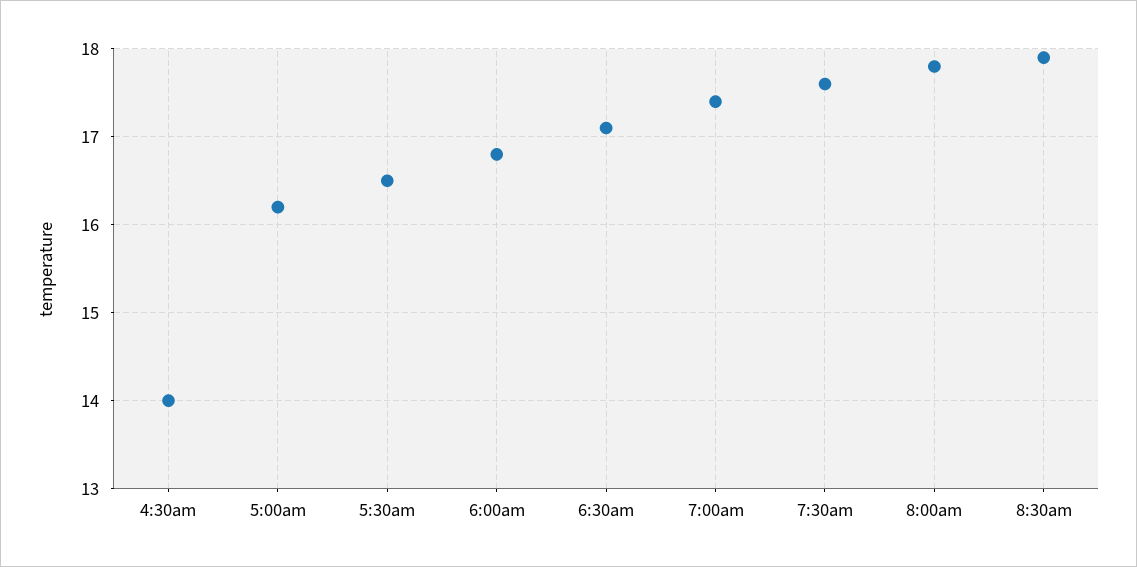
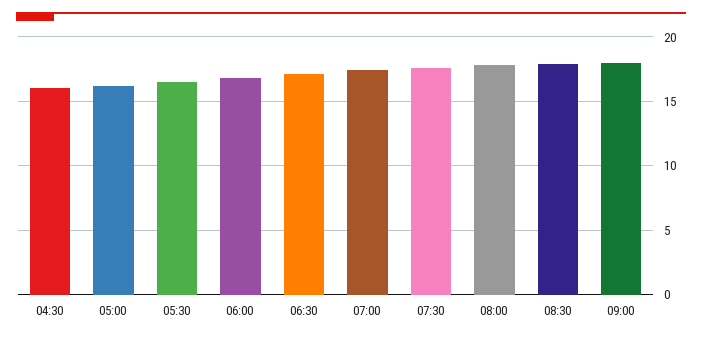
4:30am: 14 -> 16
09:00: none -> 18

